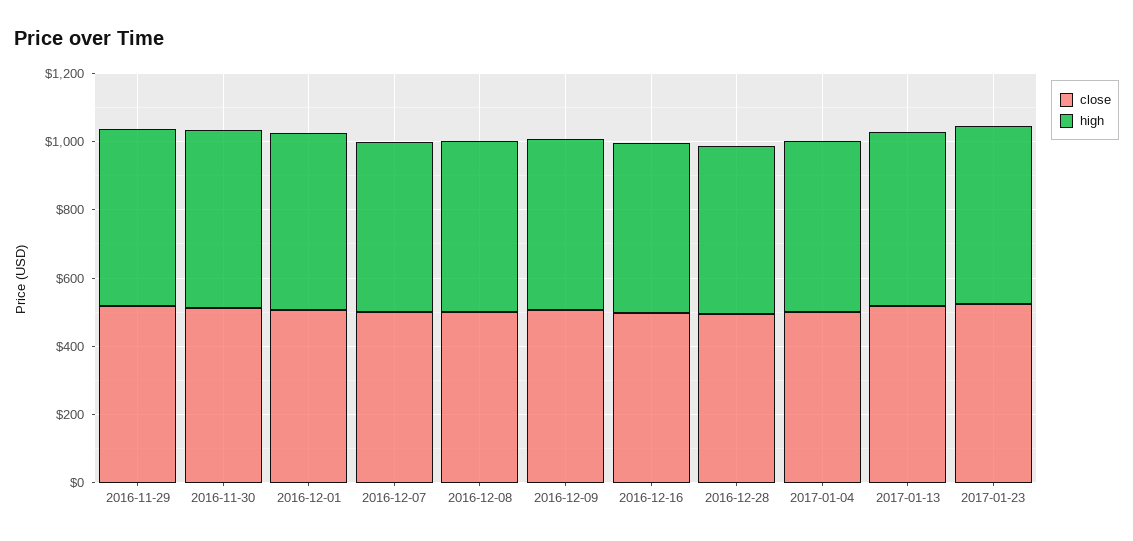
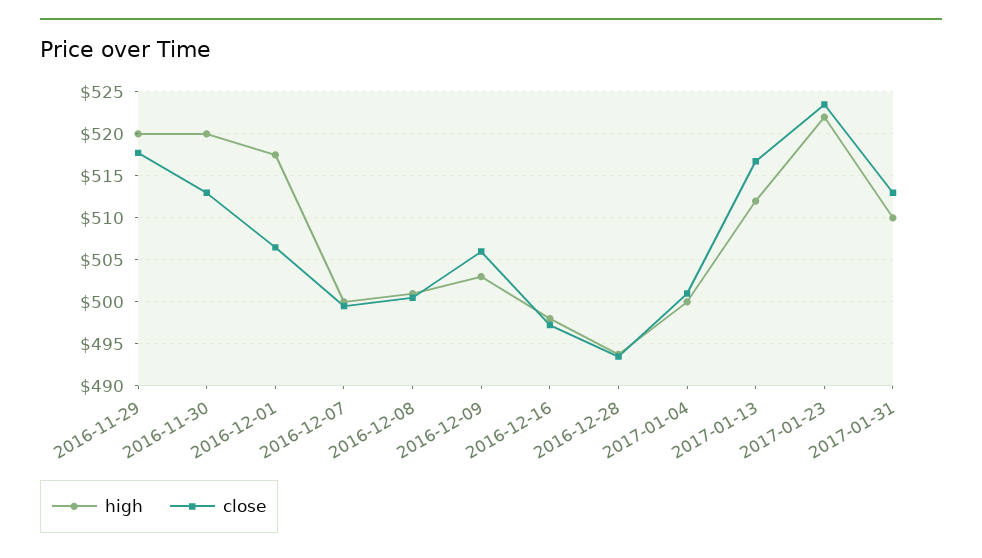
high, 2017-01-31: none -> 510
close, 2017-01-31: none -> 513

